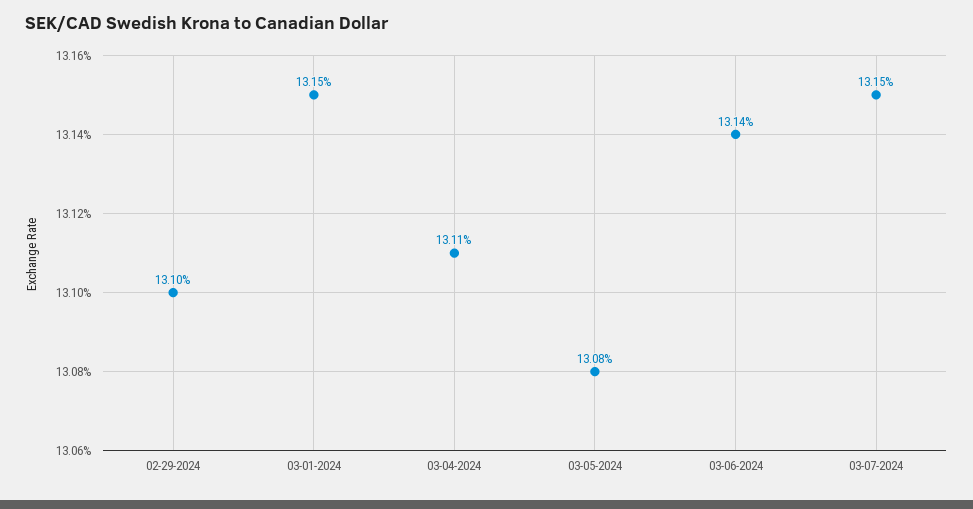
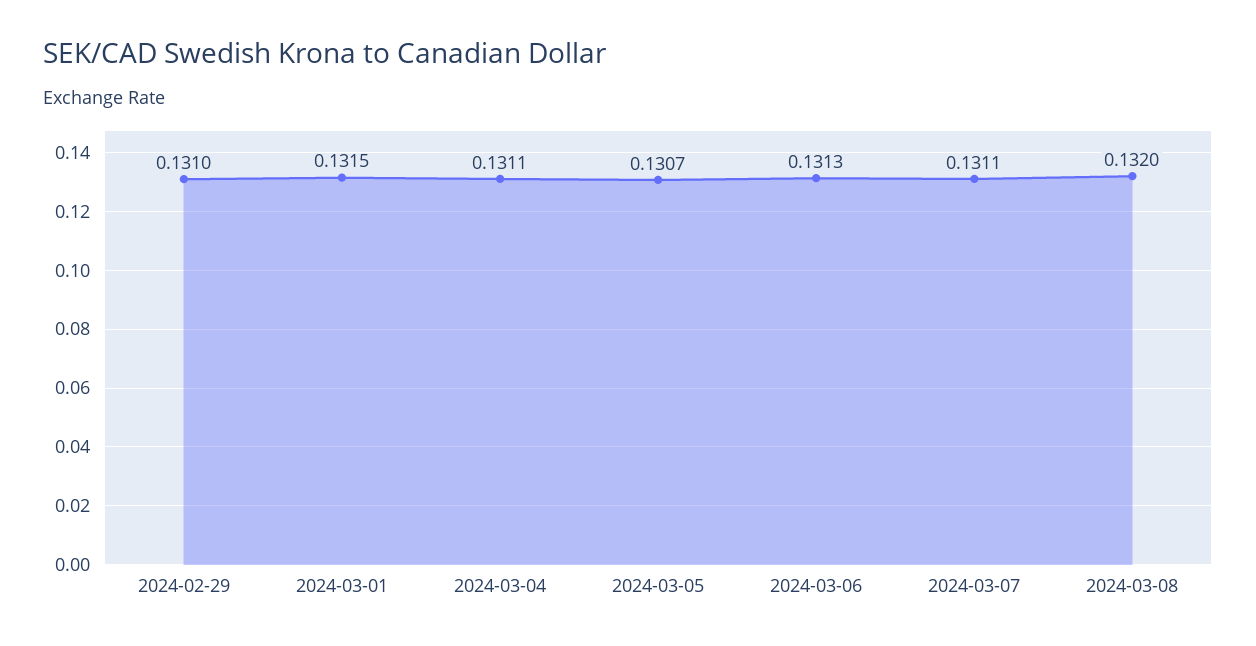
03-05-2024: 0.1308 -> 0.1307
03-06-2024: 0.1314 -> 0.1313
03-07-2024: 0.1315 -> 0.1311
2024-03-08: none -> 0.132

